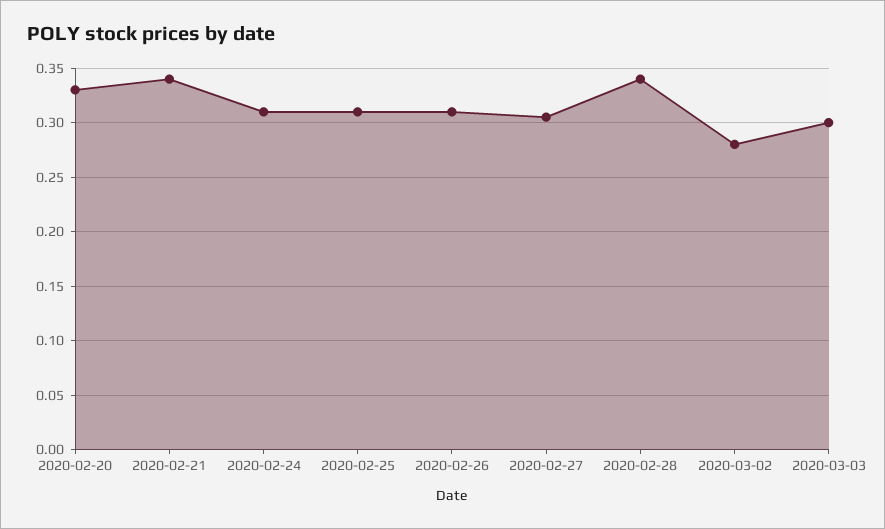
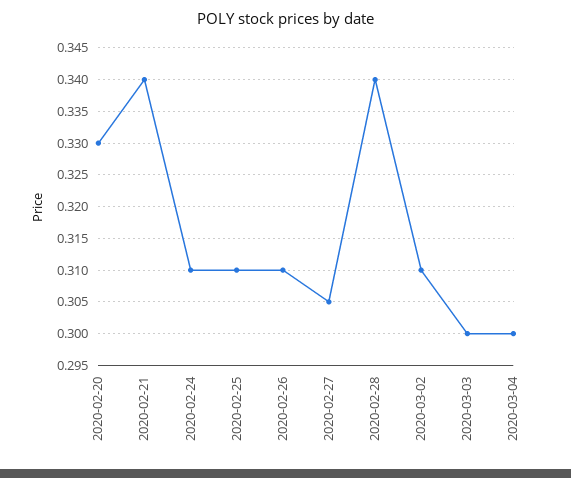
2020-03-02: 0.28 -> 0.31
2020-03-04: none -> 0.3

